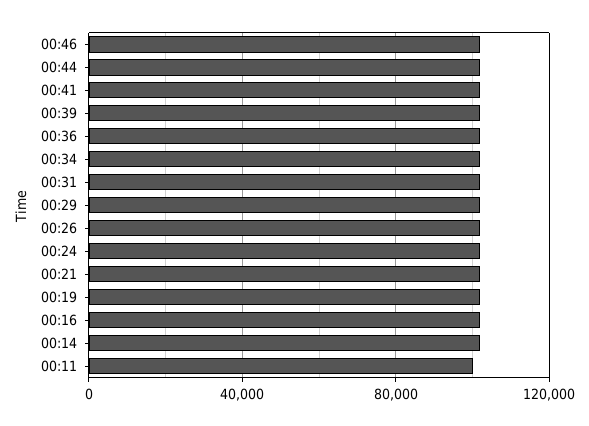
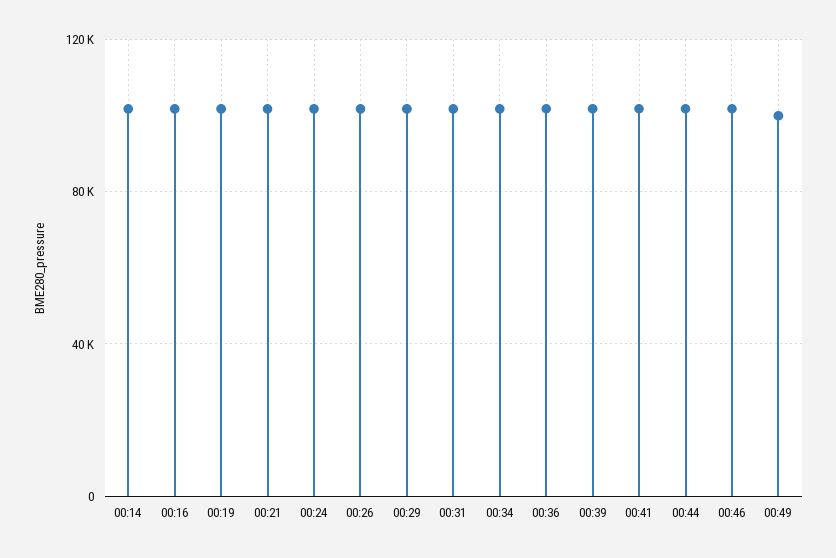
00:11: 100000 -> none
00:49: none -> 100000

